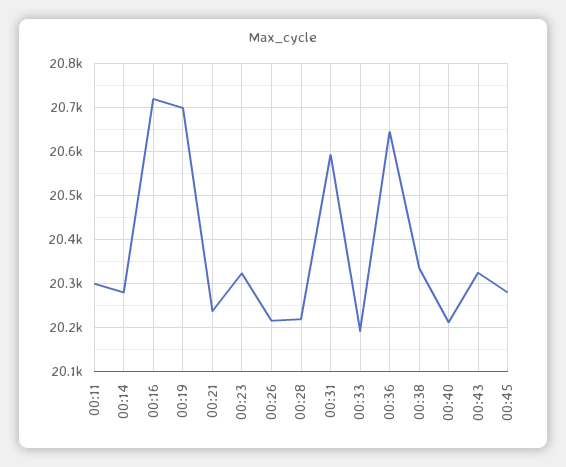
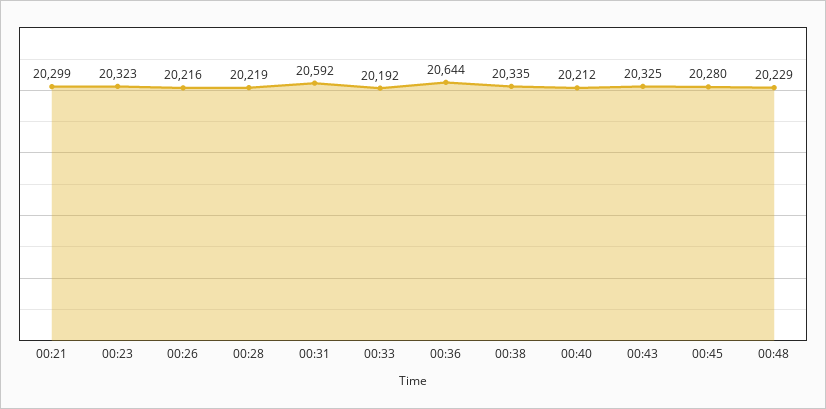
00:11: 20300 -> none
00:14: 20280 -> none
00:16: 20720 -> none
00:19: 20700 -> none
00:21: 20240 -> 20299
00:48: none -> 20229

